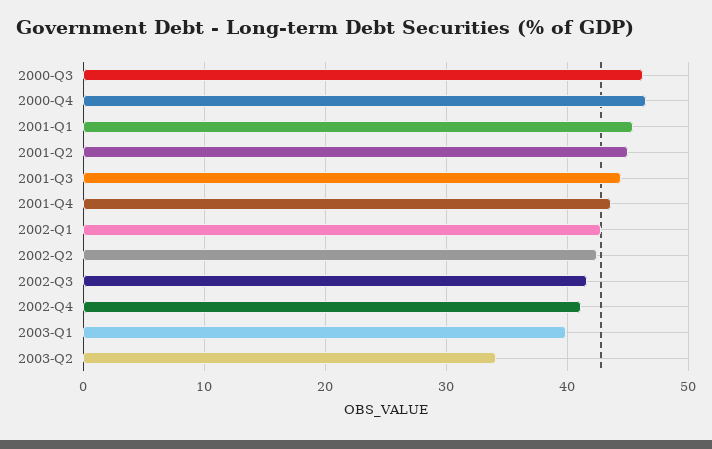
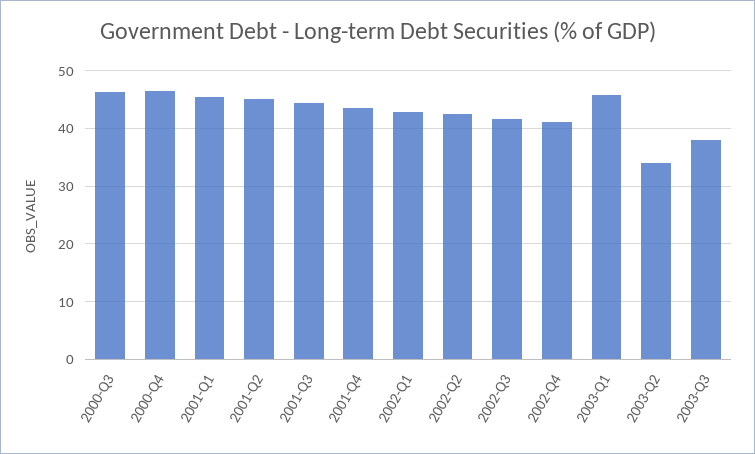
2003-Q1: 40 -> 46
2003-Q3: none -> 38

